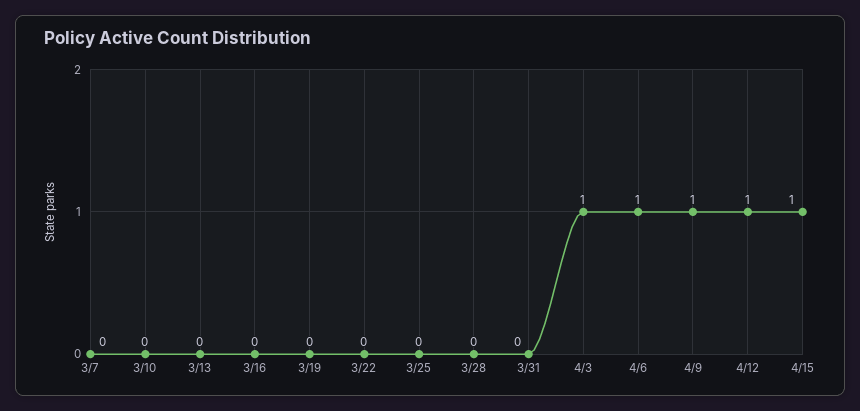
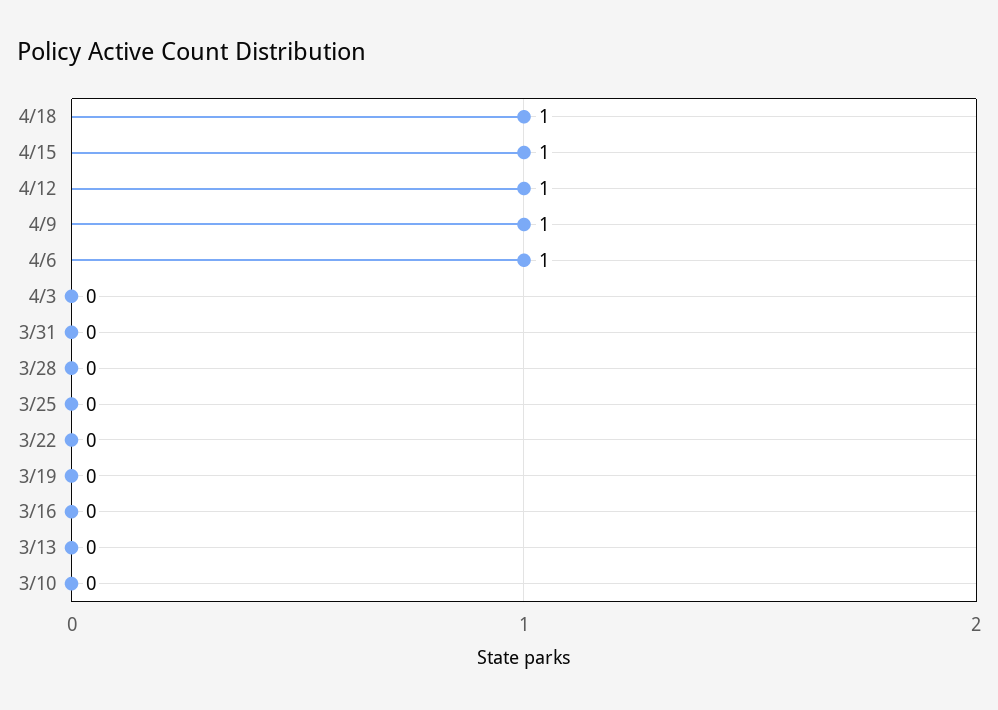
3/7: 0 -> none
4/3: 1 -> 0
4/18: none -> 1

